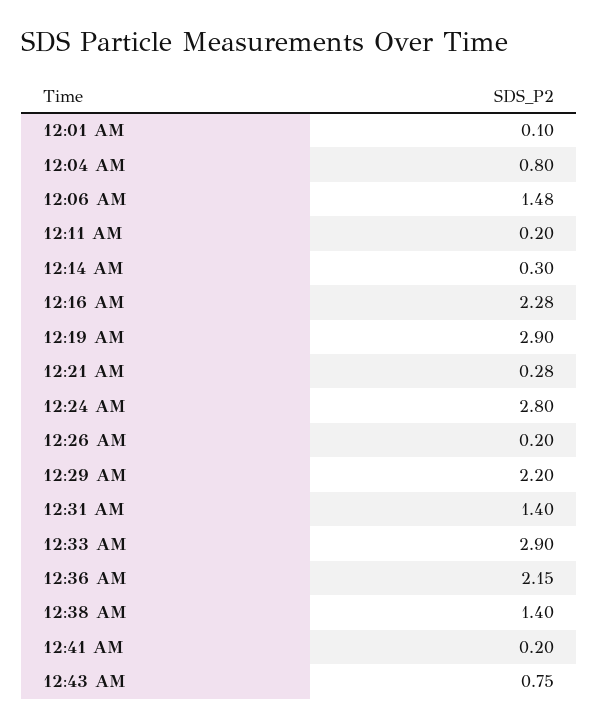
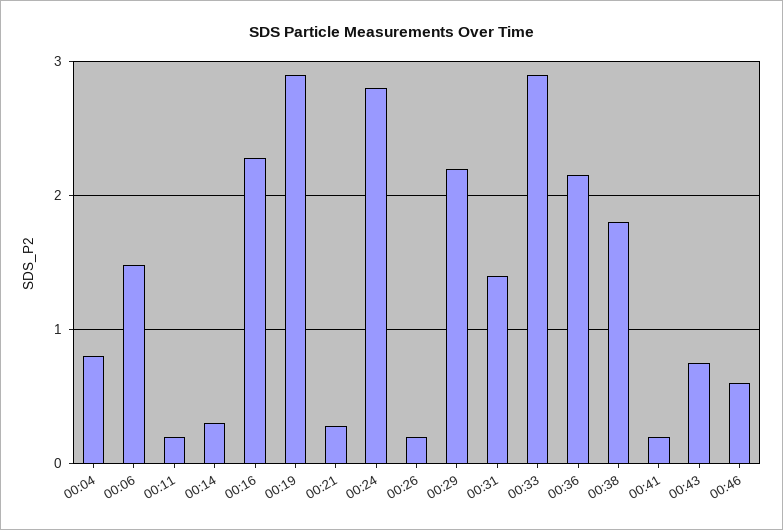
12:01 AM: 0.1 -> none
12:38 AM: 1.4 -> 1.8
00:46: none -> 0.6

